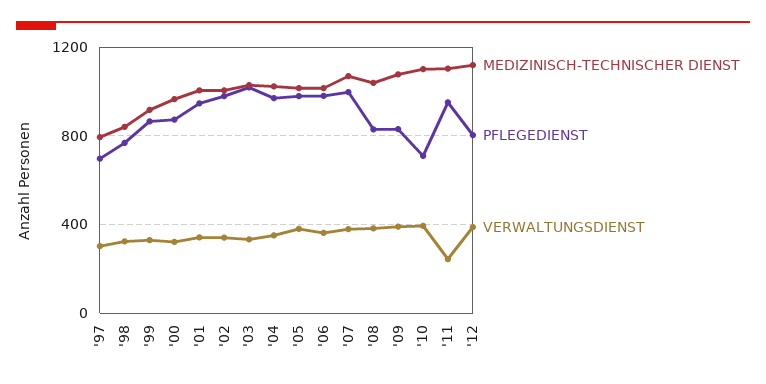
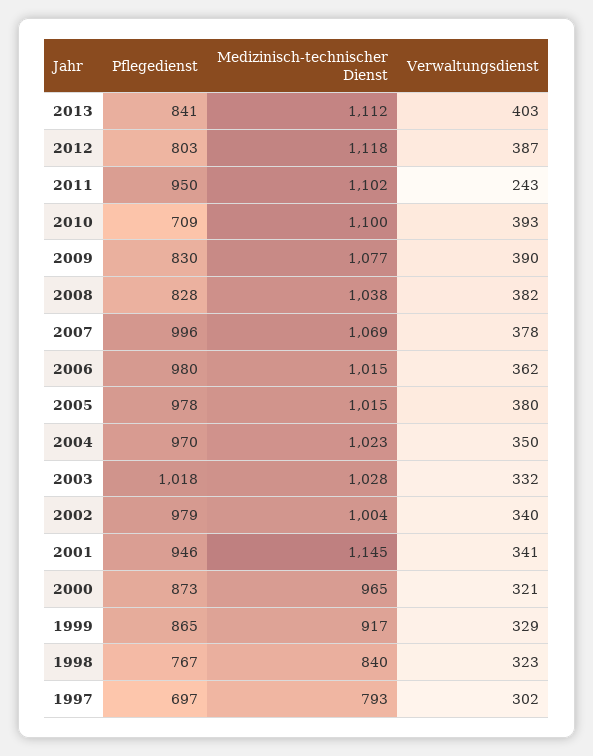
MEDIZINISCH-TECHNISCHER DIENST, '01: 1000 -> 1145
PFLEGEDIENST, 2013: none -> 841
MEDIZINISCH-TECHNISCHER DIENST, 2013: none -> 1112
VERWALTUNGSDIENST, 2013: none -> 403

